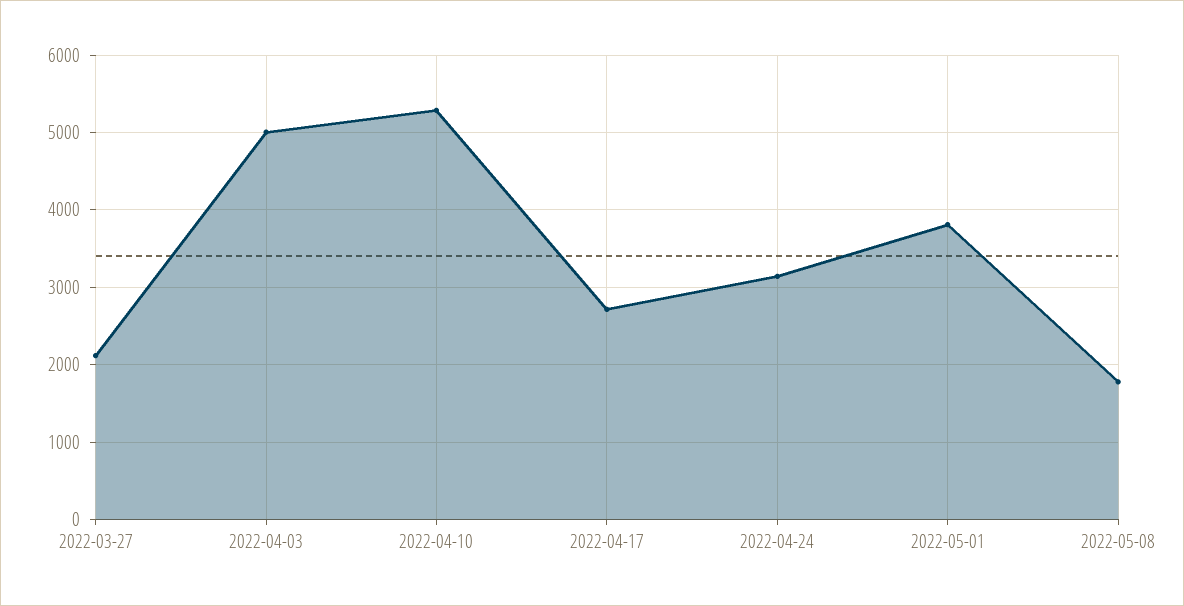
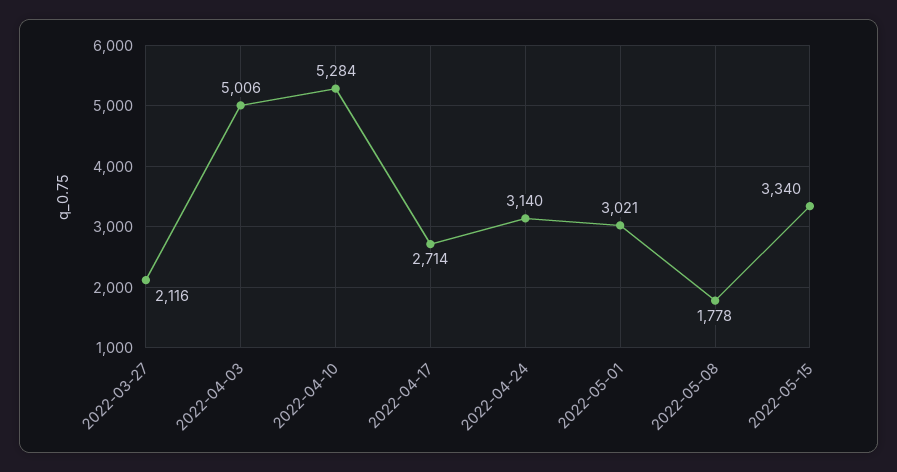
2022-05-01: 3800 -> 3021
2022-05-15: none -> 3340

